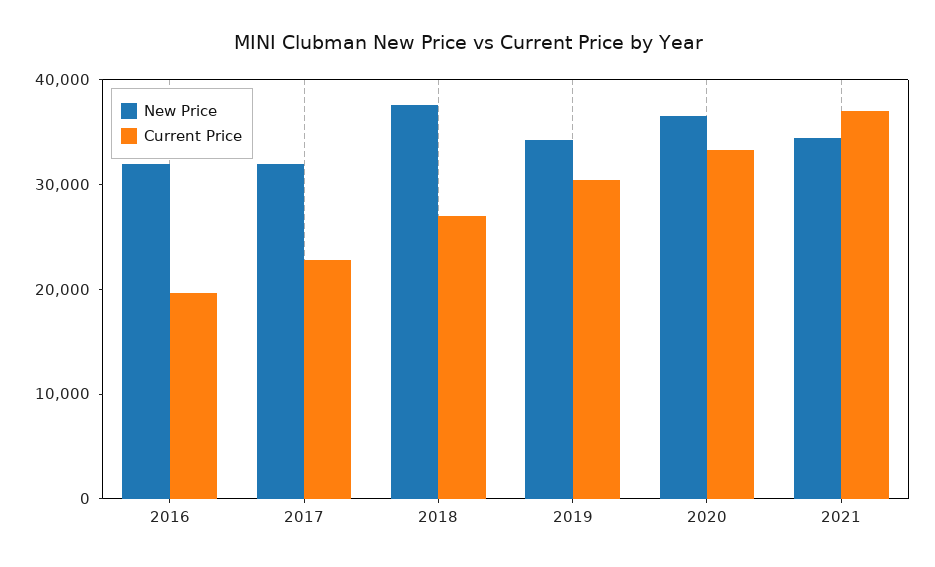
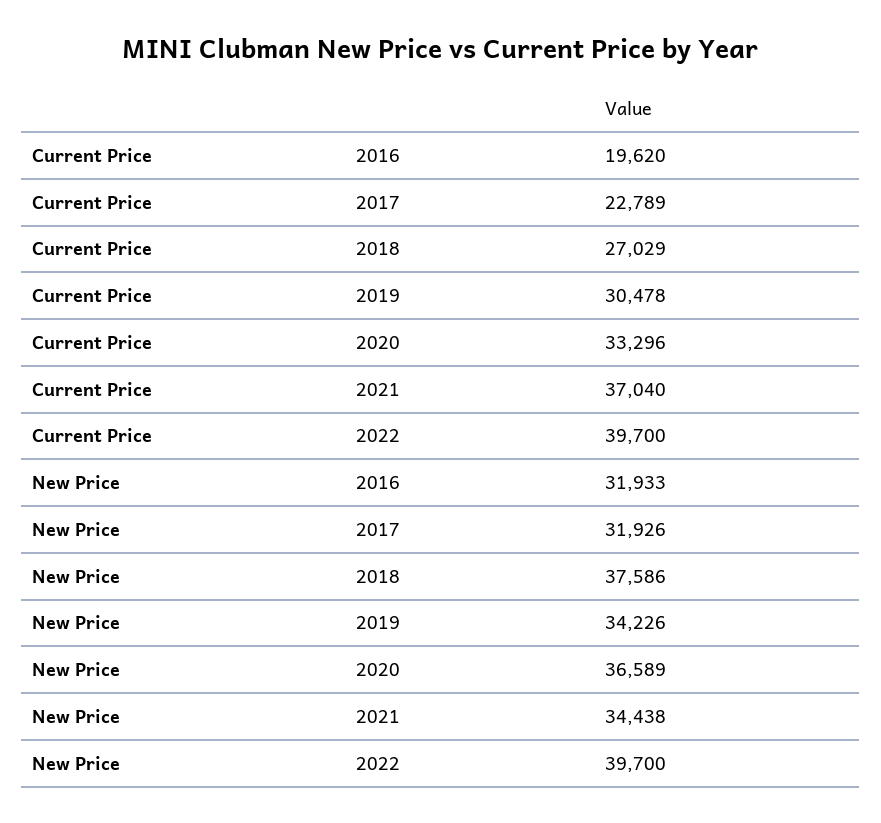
Current Price, 2022: none -> 39700
New Price, 2022: none -> 39700

